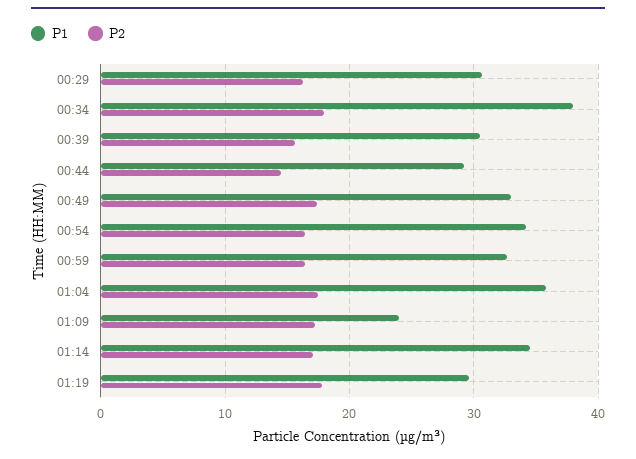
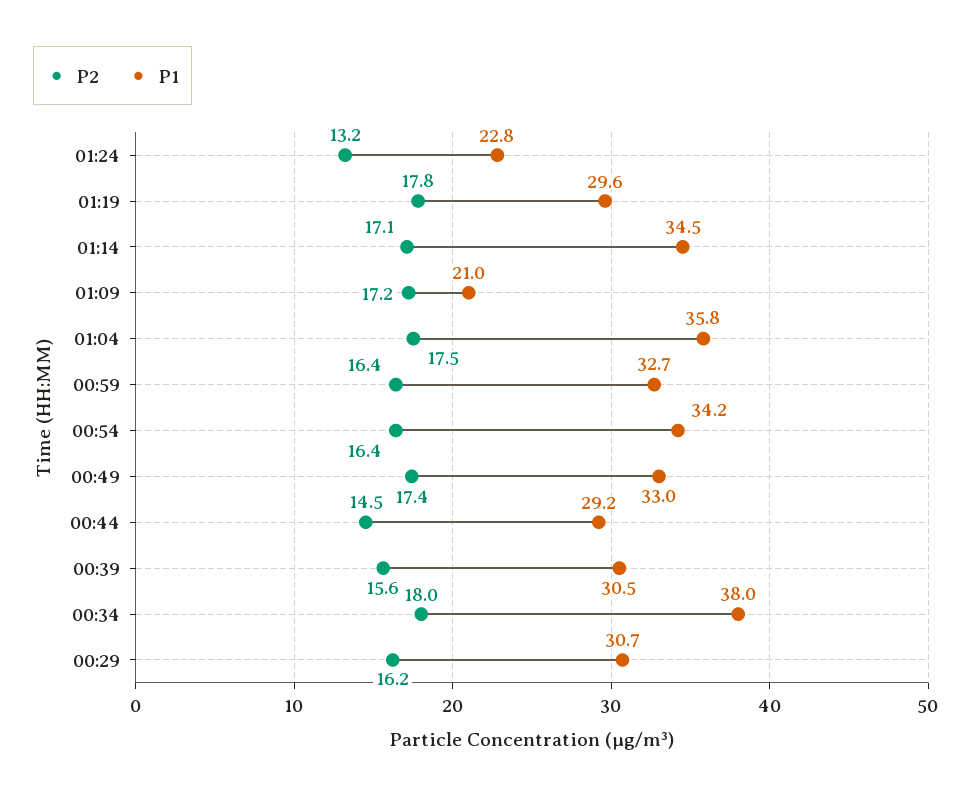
P1, 01:09: 24 -> 21
P2, 01:24: none -> 13.2
P1, 01:24: none -> 22.8

